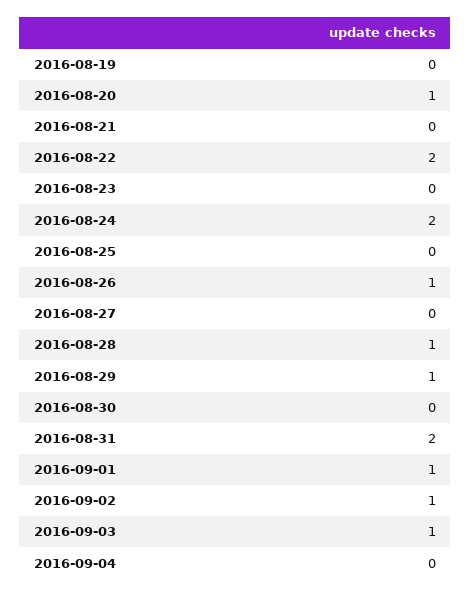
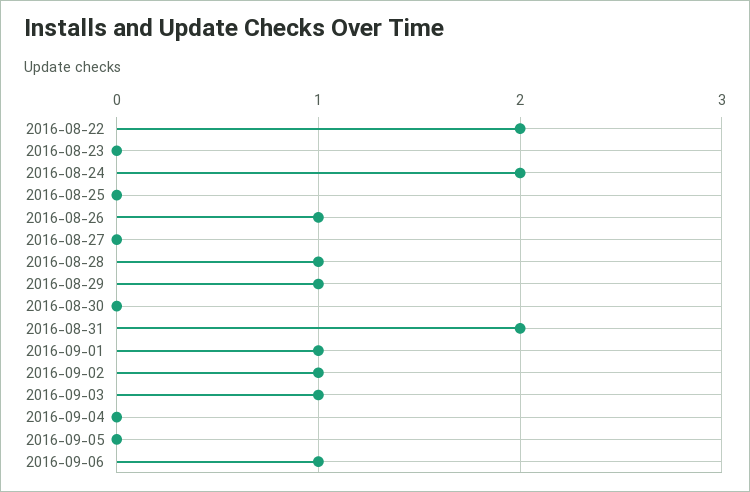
2016-08-19: 0 -> none
2016-08-20: 1 -> none
2016-08-21: 0 -> none
2016-09-05: none -> 0
2016-09-06: none -> 1

